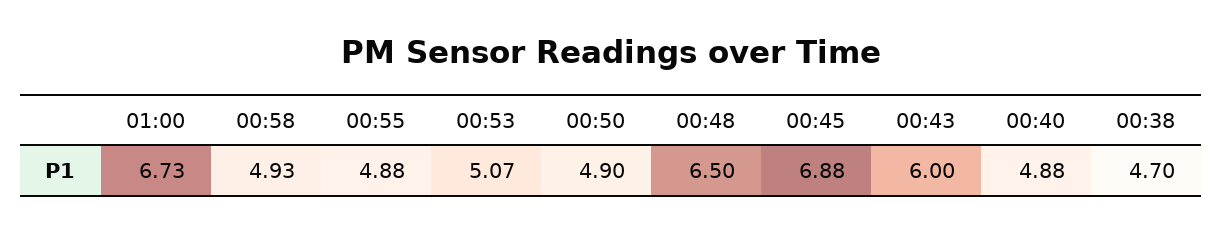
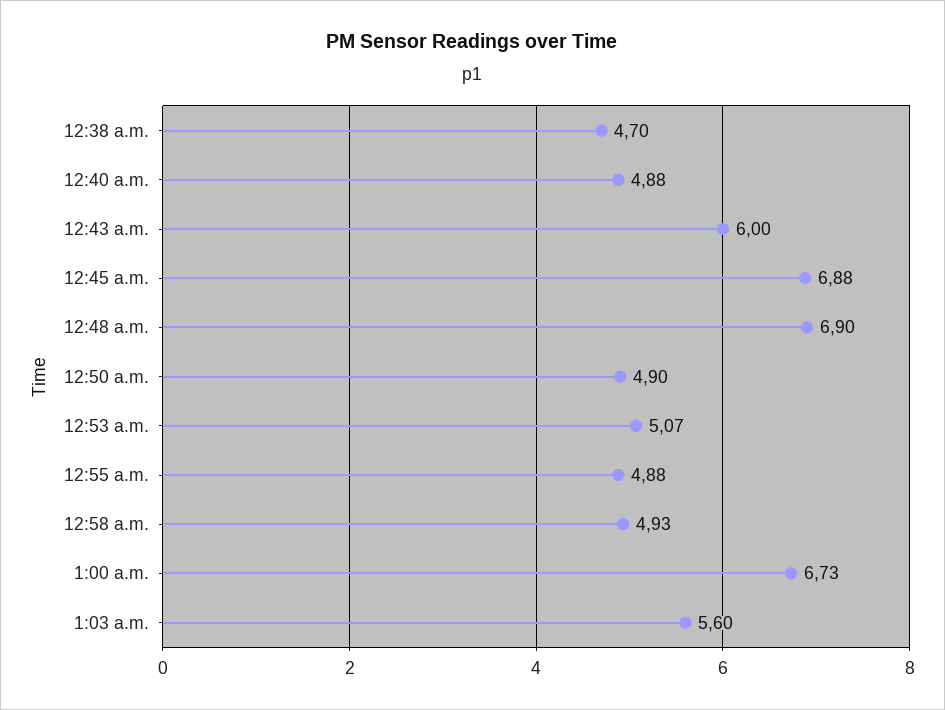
00:48: 6.5 -> 6.9
1:03 a.m.: none -> 5.6

